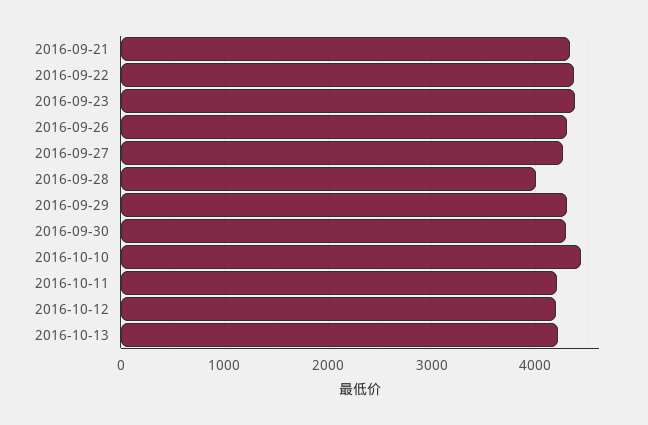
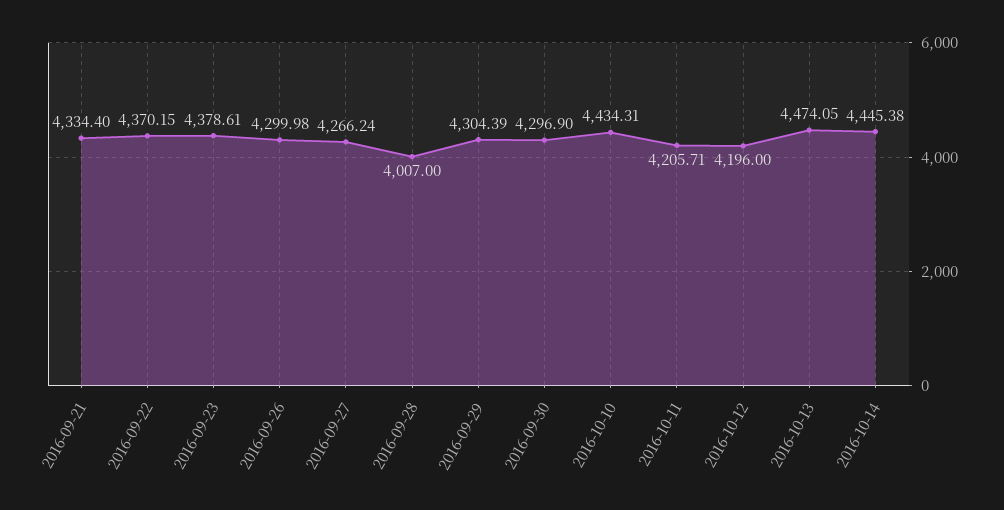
2016-10-13: 4200 -> 4474.05
2016-10-14: none -> 4445.38

